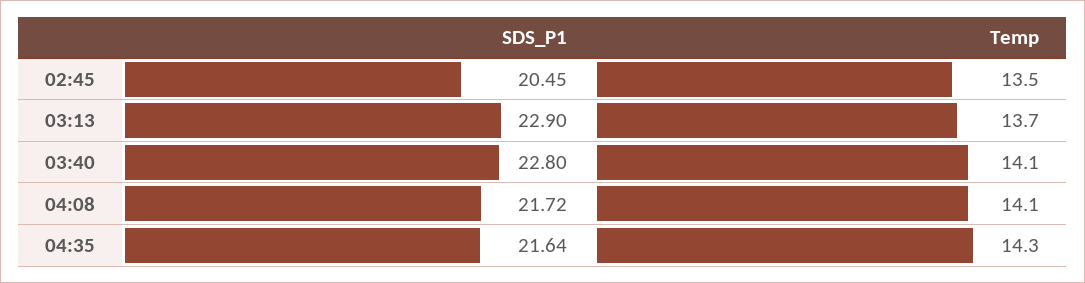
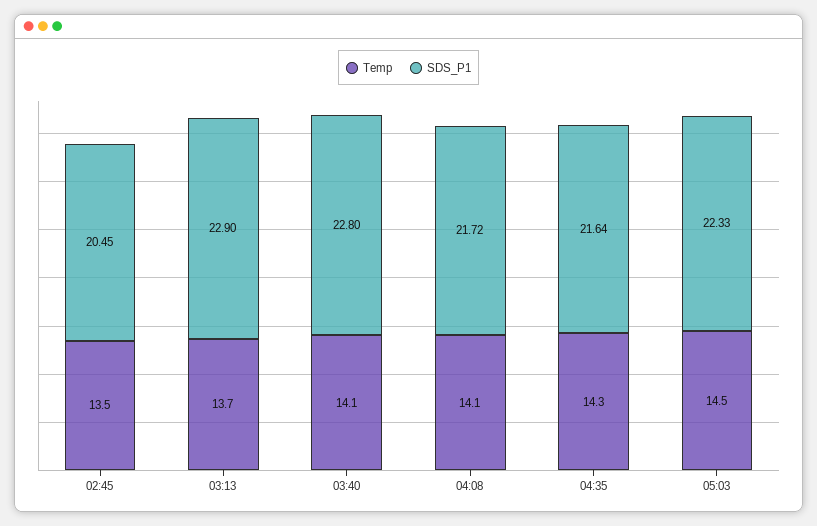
Temp, 05:03: none -> 14.5
SDS_P1, 05:03: none -> 22.33

